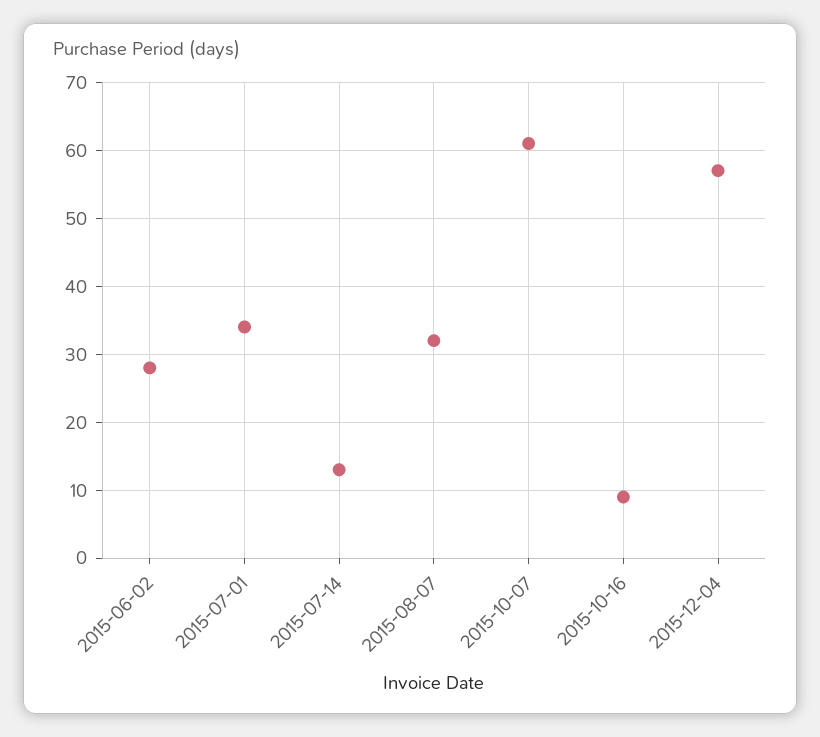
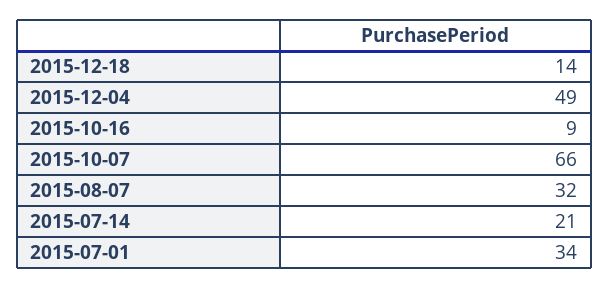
2015-06-02: 28 -> none
2015-07-14: 13 -> 21
2015-10-07: 61 -> 66
2015-12-04: 57 -> 49
2015-12-18: none -> 14

